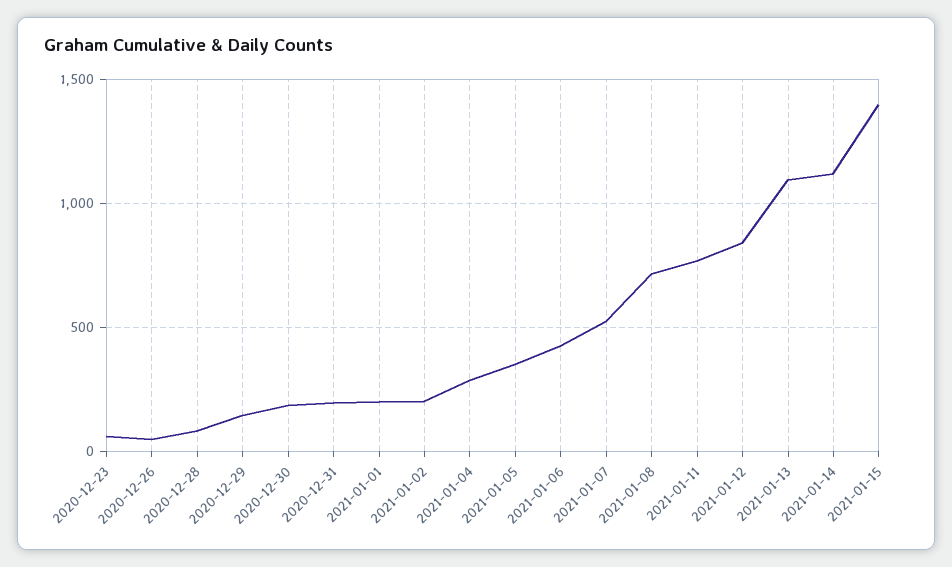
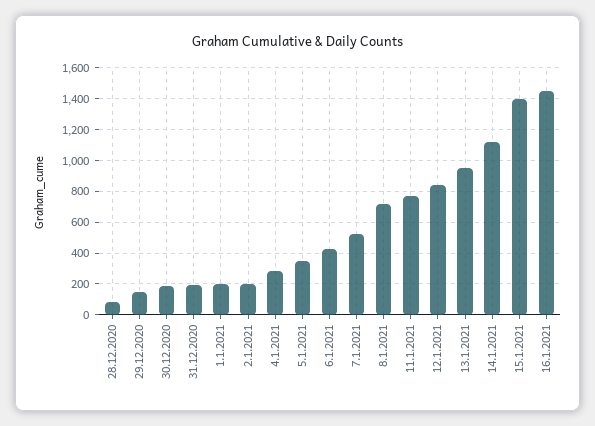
2020-12-23: 50 -> none
2020-12-26: 50 -> none
2021-01-13: 1100 -> 950
16.1.2021: none -> 1450

